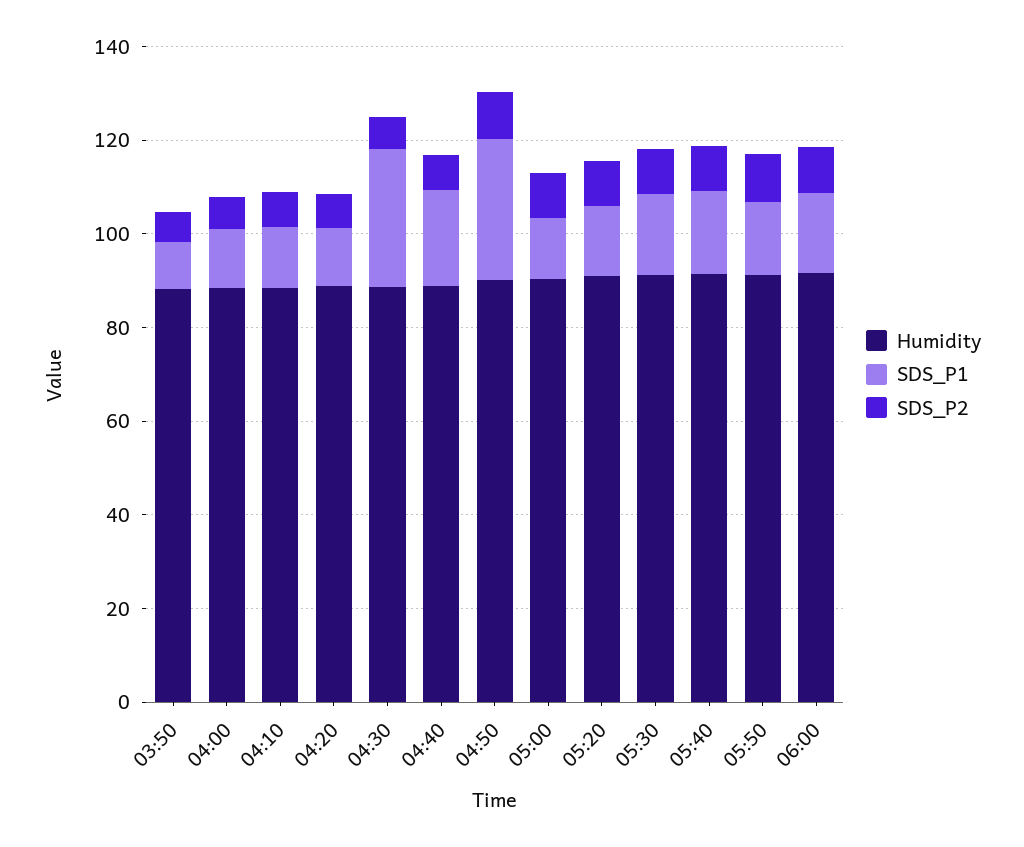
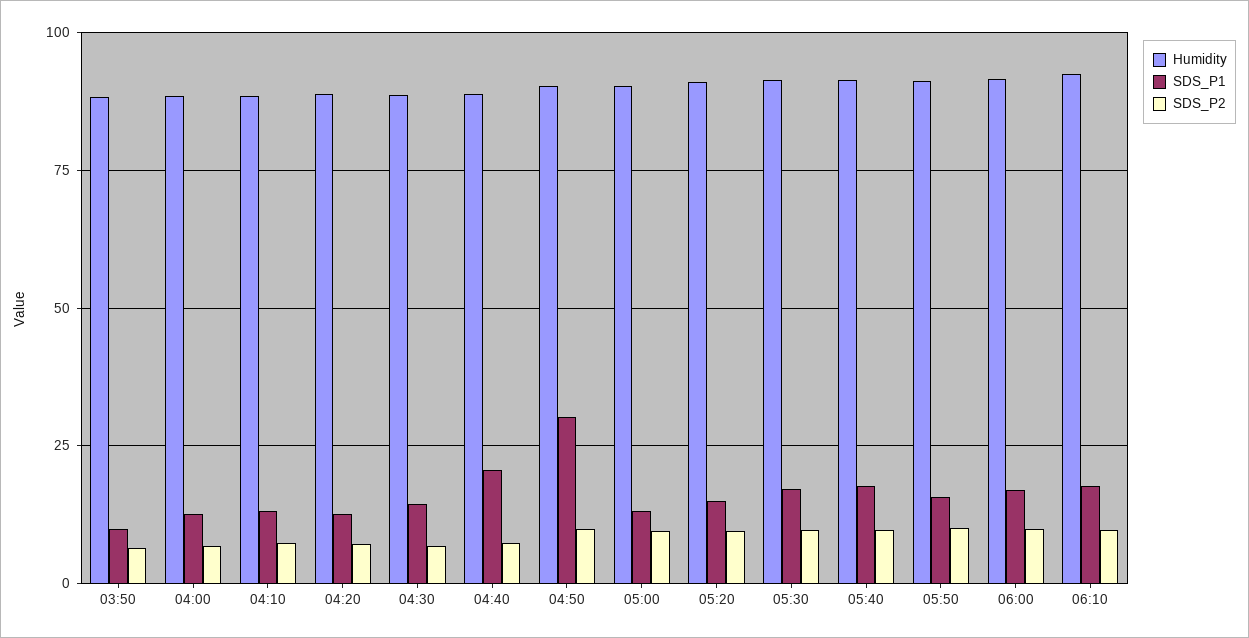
SDS_P1, 04:30: 30 -> 15
Humidity, 06:10: none -> 92.5
SDS_P1, 06:10: none -> 17.5
SDS_P2, 06:10: none -> 10

